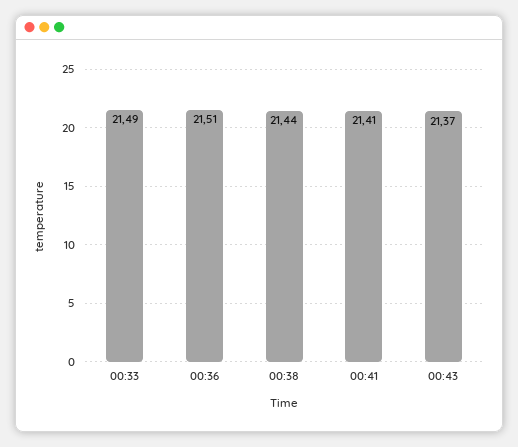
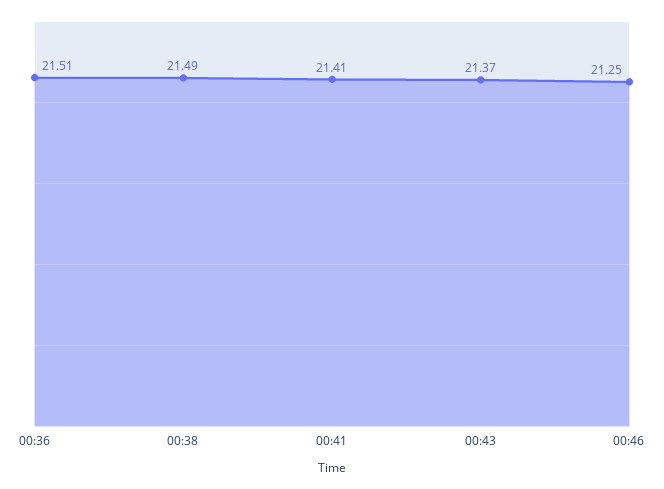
00:33: 21.49 -> none
00:38: 21.44 -> 21.49
00:46: none -> 21.25

